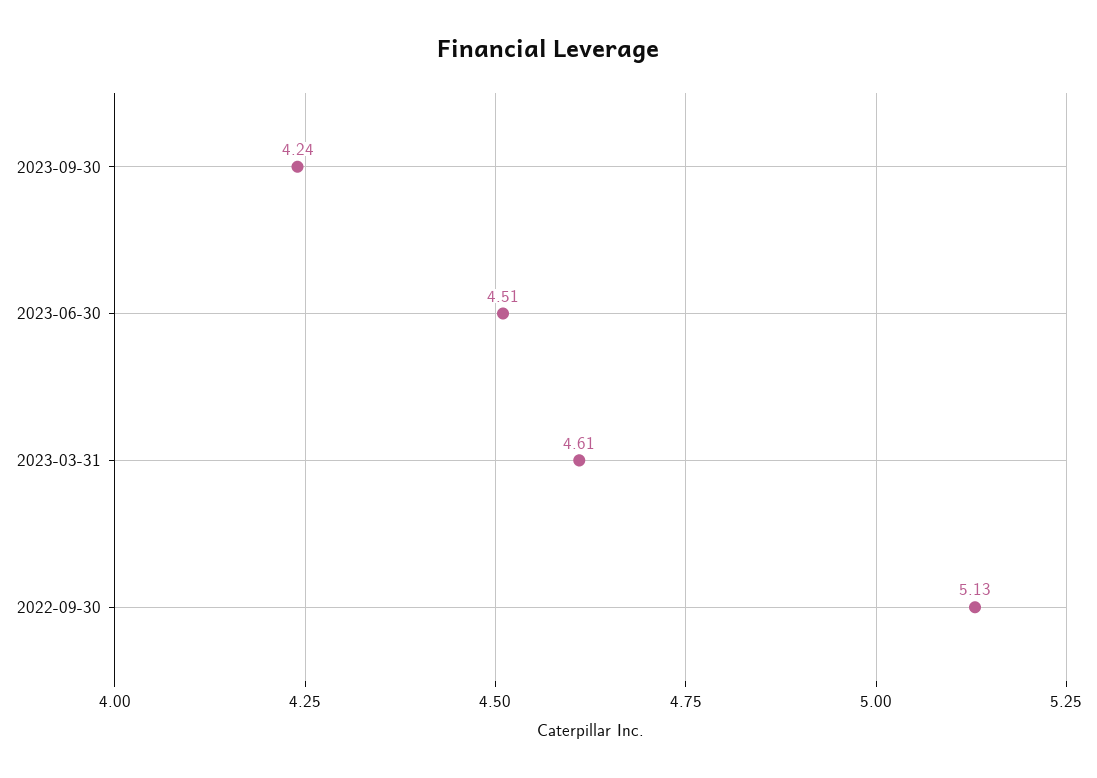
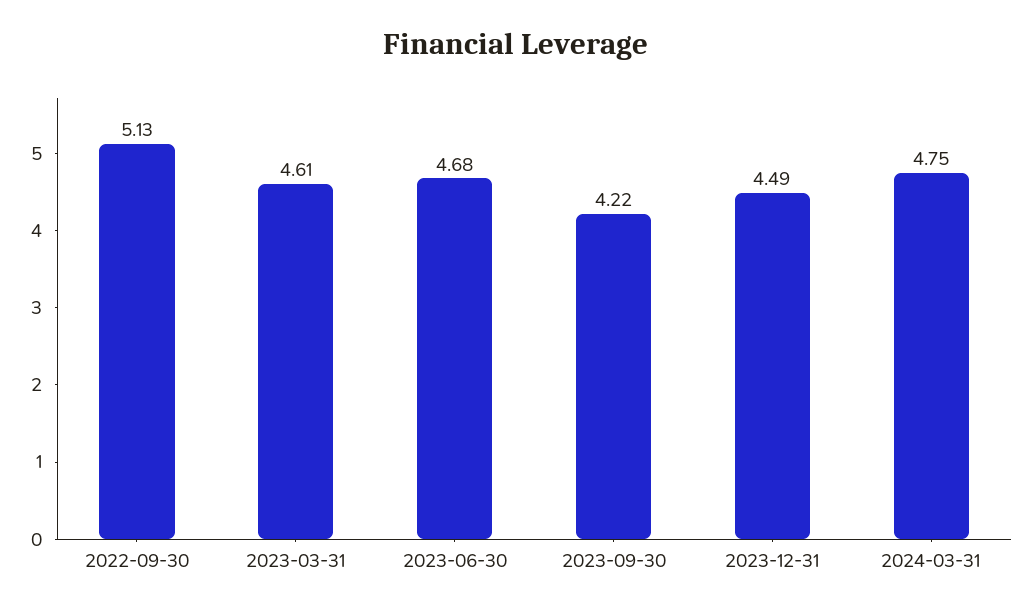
2023-09-30: 4.24 -> 4.22
2023-06-30: 4.51 -> 4.68
2023-12-31: none -> 4.49
2024-03-31: none -> 4.75

